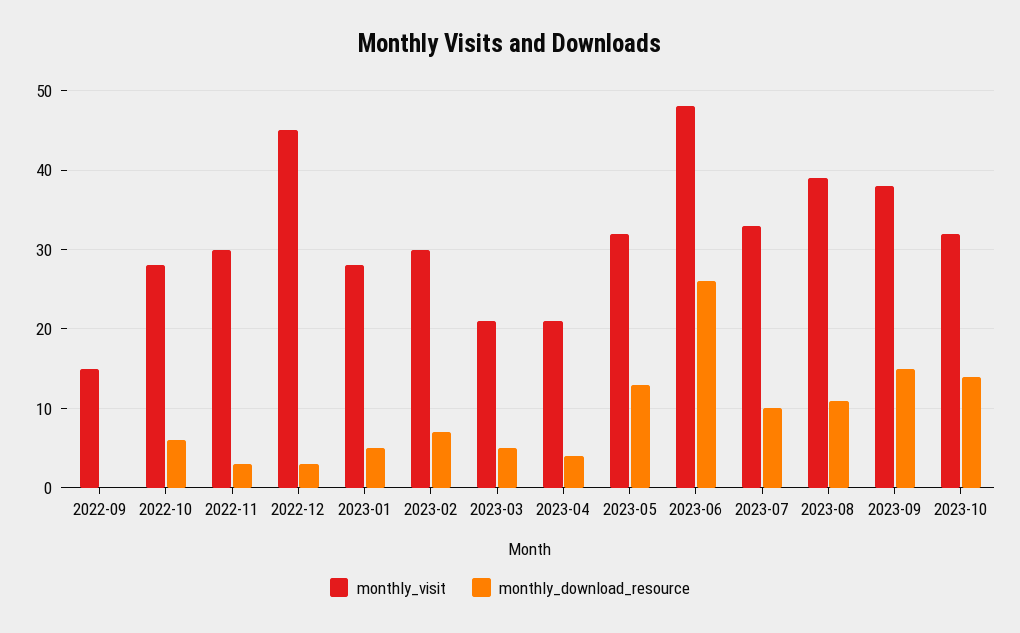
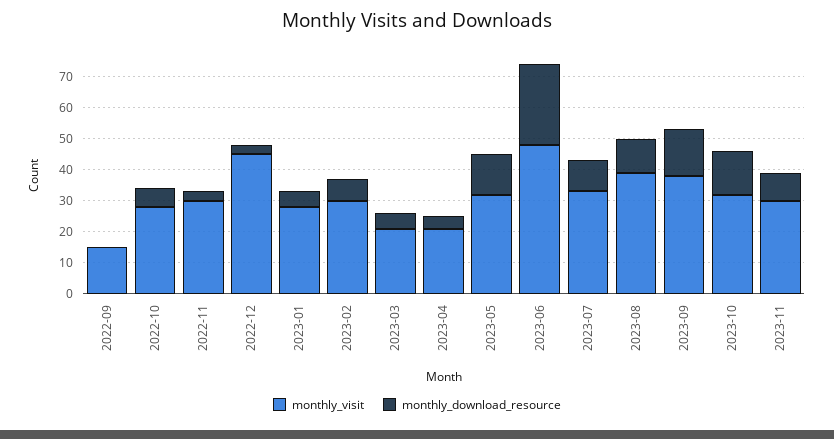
monthly_visit, 2023-11: none -> 30
monthly_download_resource, 2023-11: none -> 10

